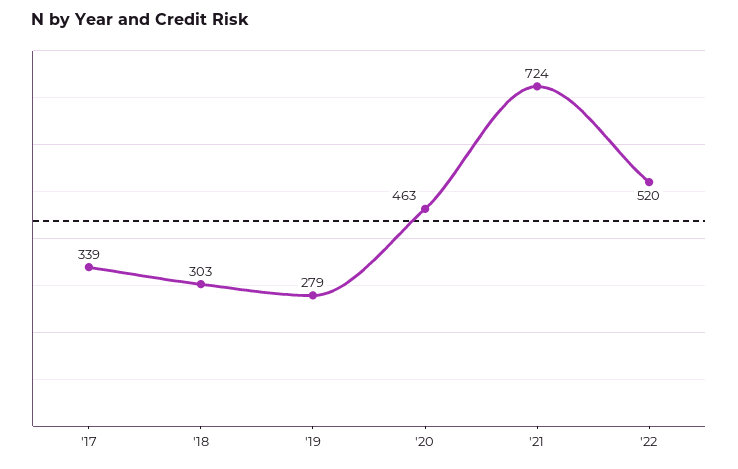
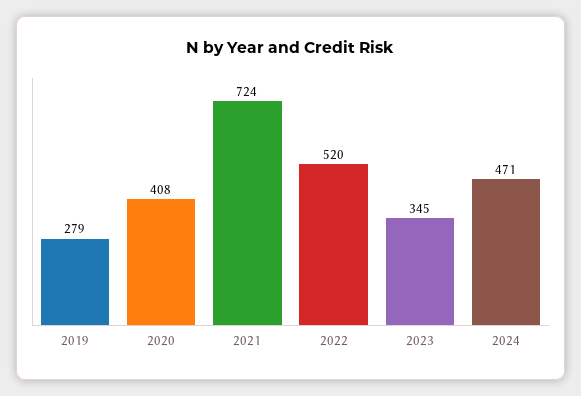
'17: 339 -> none
'18: 303 -> none
'20: 463 -> 408
2023: none -> 345
2024: none -> 471

